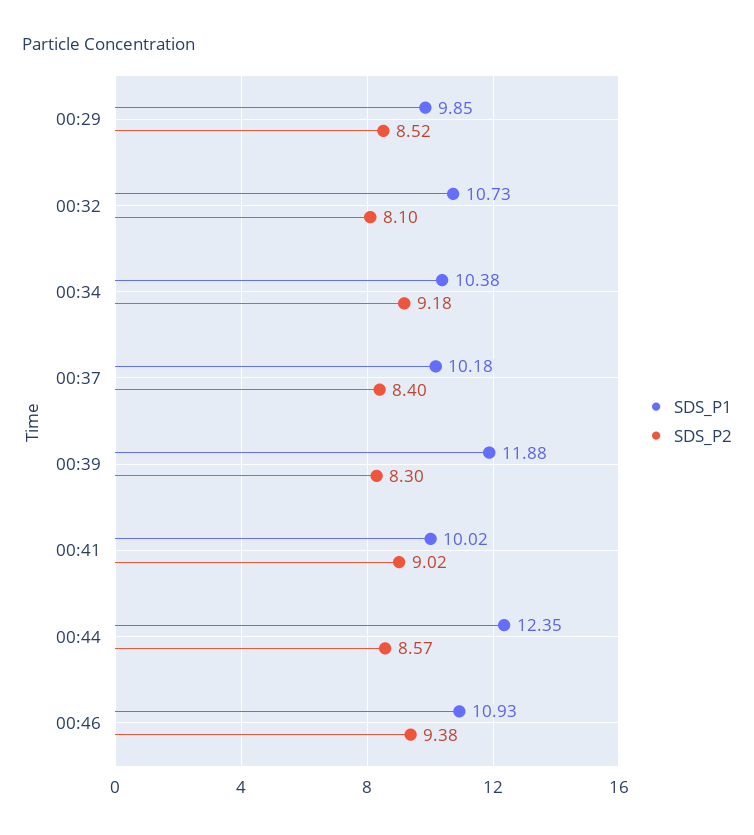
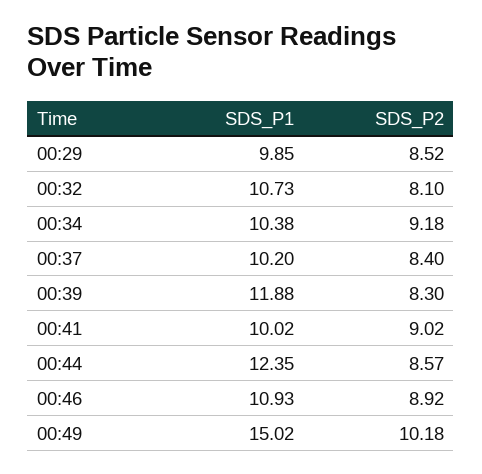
SDS_P1, 00:37: 10.18 -> 10.2
SDS_P2, 00:46: 9.38 -> 8.92
SDS_P1, 00:49: none -> 15.02
SDS_P2, 00:49: none -> 10.18

